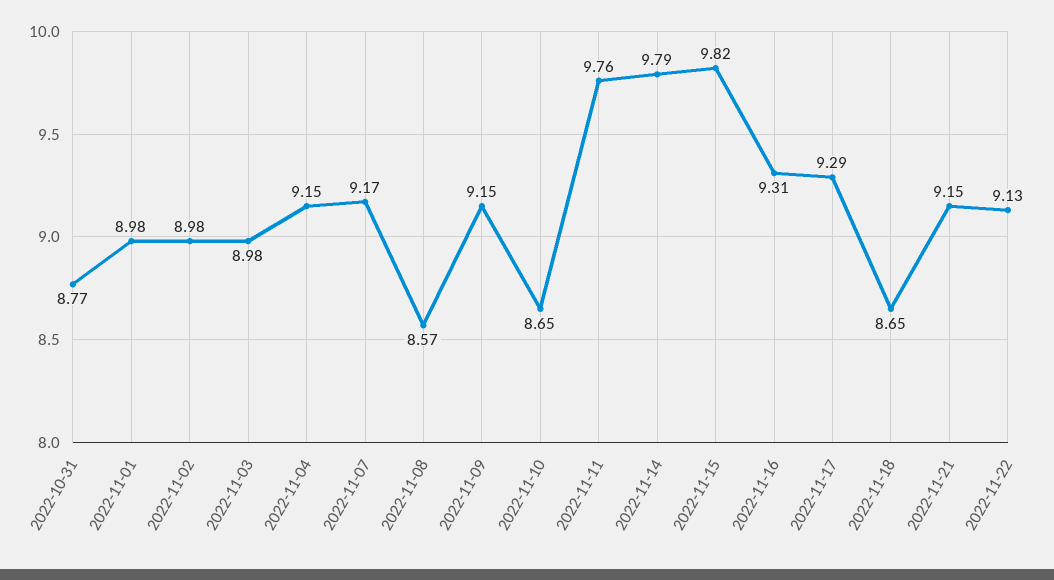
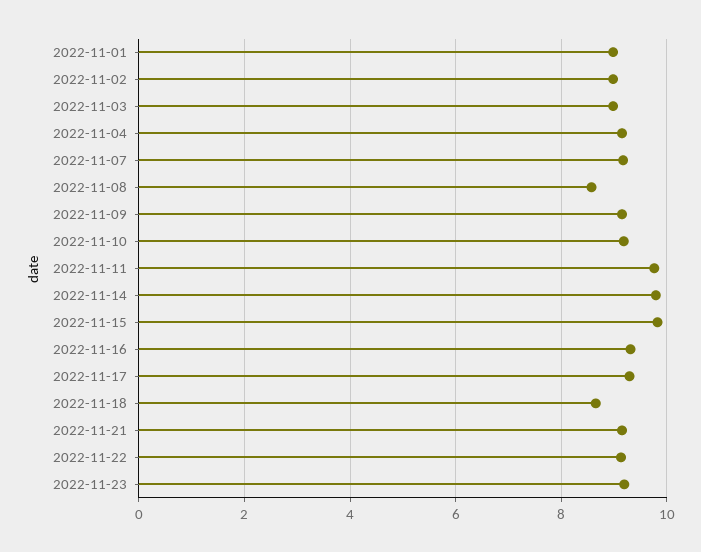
2022-10-31: 8.77 -> none
2022-11-10: 8.65 -> 9.2
2022-11-23: none -> 9.2

